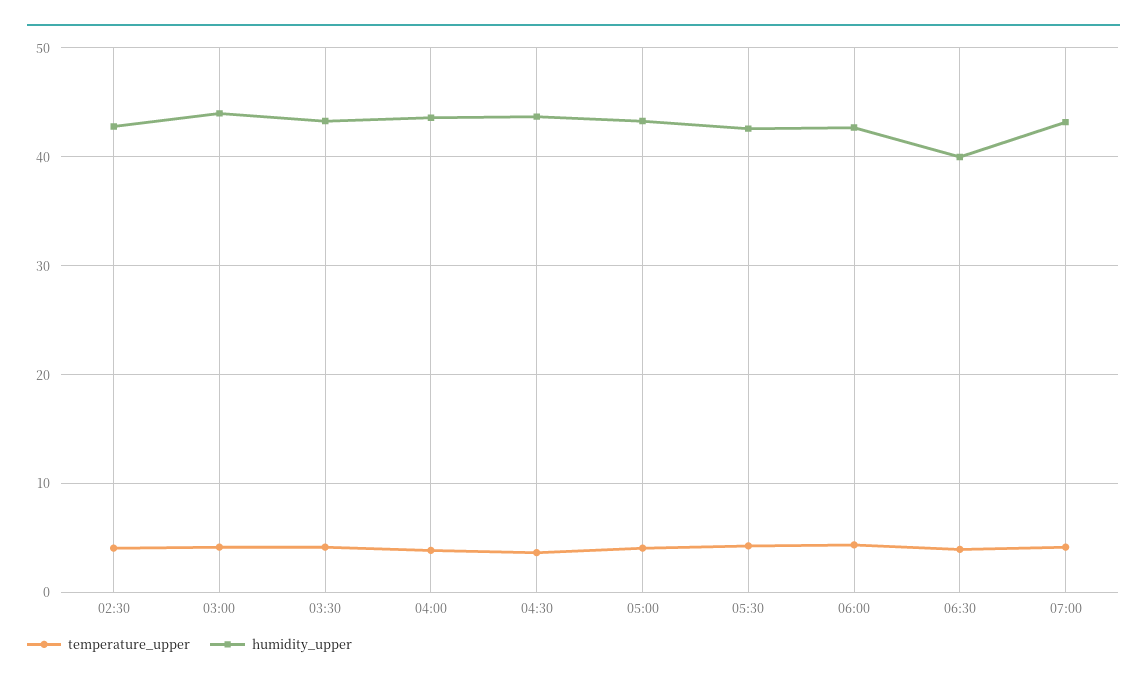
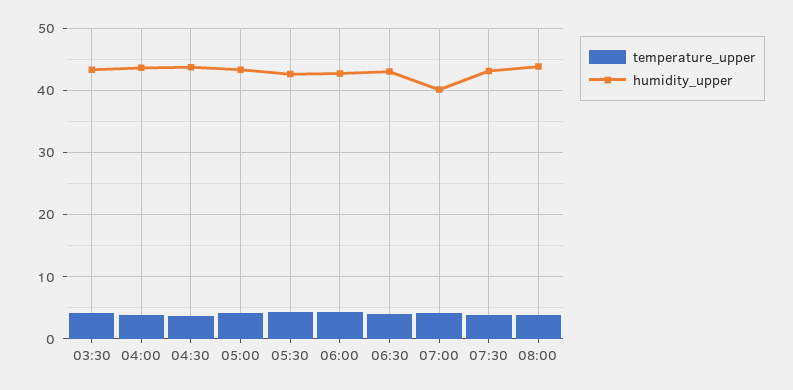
temperature_upper, 02:30: 4 -> none
humidity_upper, 02:30: 43 -> none
temperature_upper, 03:00: 4 -> none
humidity_upper, 03:00: 44 -> none
humidity_upper, 06:30: 40 -> 43
humidity_upper, 07:00: 43 -> 40
temperature_upper, 07:30: none -> 4
humidity_upper, 07:30: none -> 43
temperature_upper, 08:00: none -> 4
humidity_upper, 08:00: none -> 44

